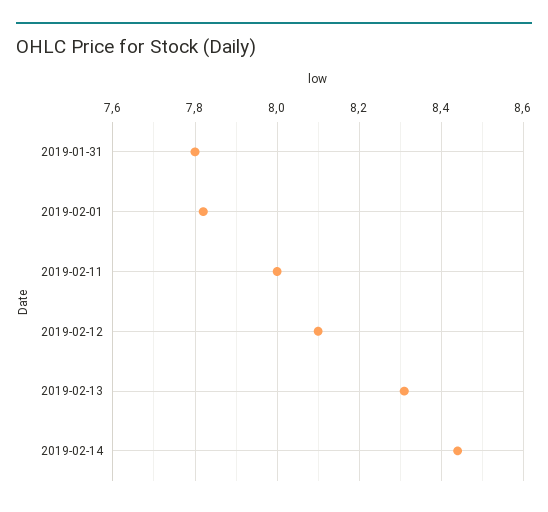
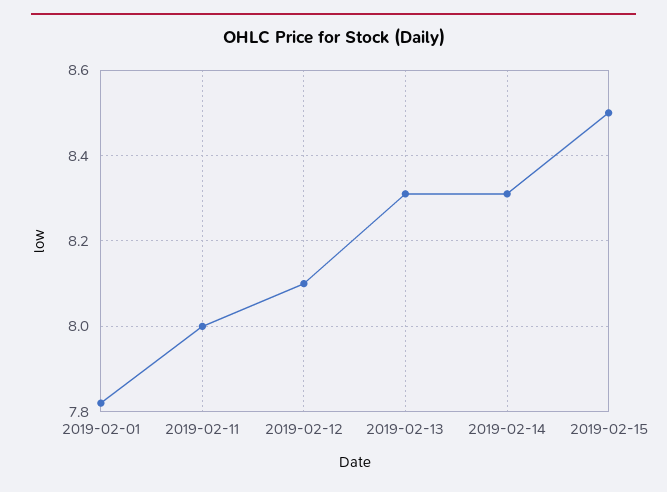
2019-01-31: 7.8 -> none
2019-02-14: 8.45 -> 8.3
2019-02-15: none -> 8.5

